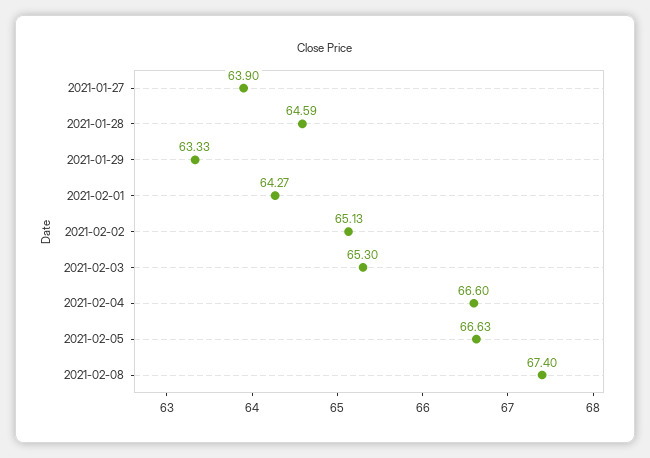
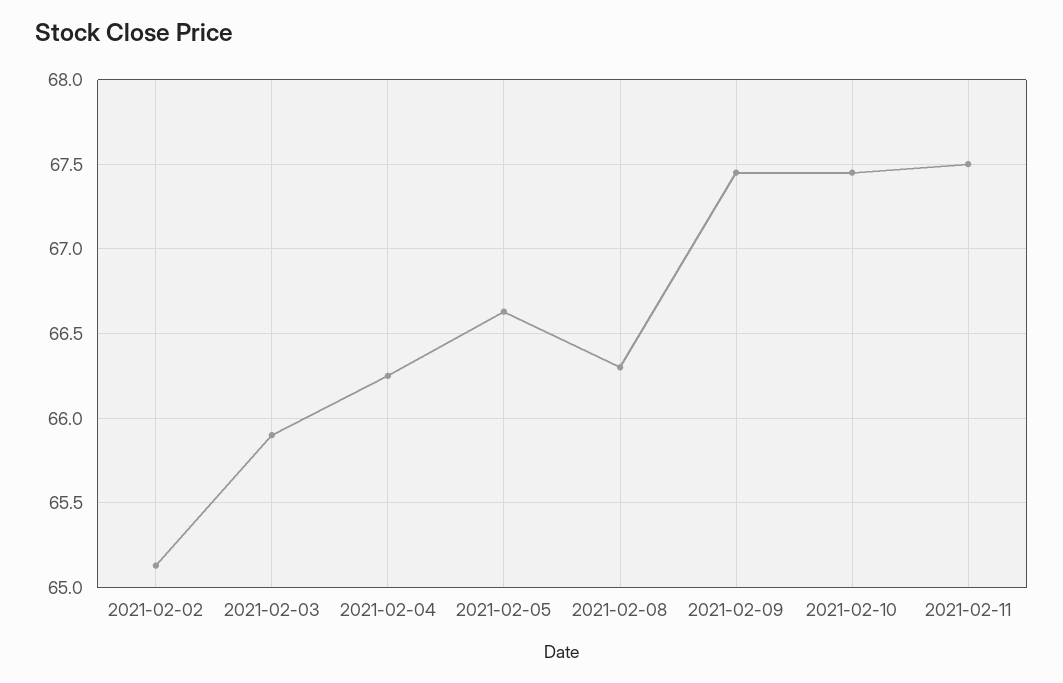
2021-01-27: 63.9 -> none
2021-01-28: 64.59 -> none
2021-01-29: 63.33 -> none
2021-02-01: 64.27 -> none
2021-02-03: 65.3 -> 65.9
2021-02-04: 66.6 -> 66.25
2021-02-08: 67.4 -> 66.3
2021-02-09: none -> 67.45
2021-02-10: none -> 67.45
2021-02-11: none -> 67.5

